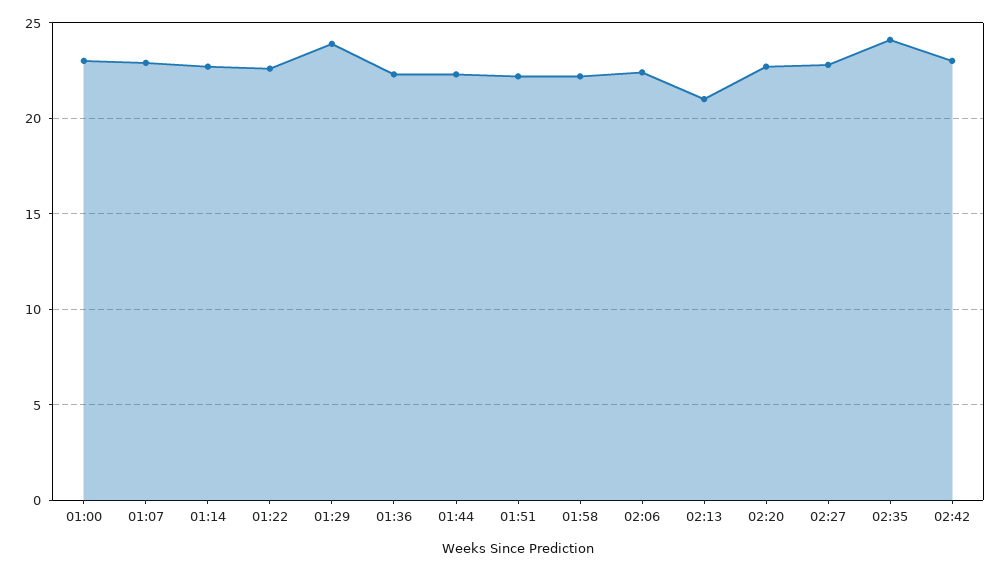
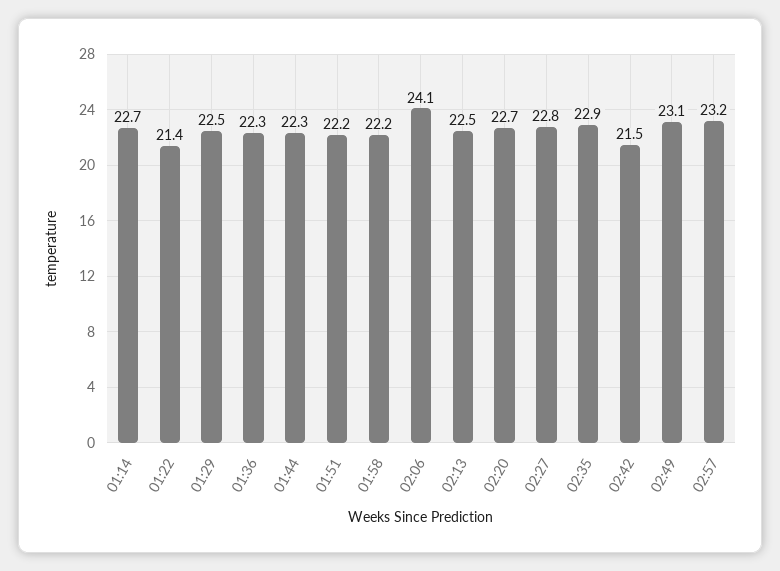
01:00: 23 -> none
01:07: 23 -> none
01:22: 22.5 -> 21.4
01:29: 24 -> 22.5
02:06: 22.5 -> 24.1
02:13: 21 -> 22.5
02:35: 24 -> 22.9
02:42: 23 -> 21.5
02:49: none -> 23.1
02:57: none -> 23.2

